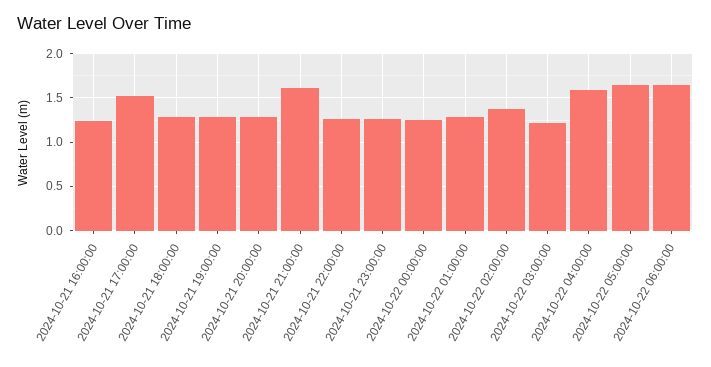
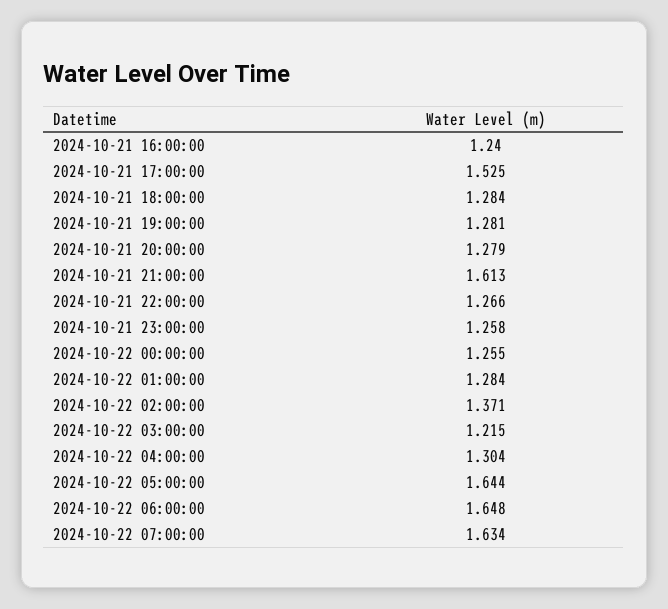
2024-10-22 04:00:00: 1.6 -> 1.304
2024-10-22 07:00:00: none -> 1.634

